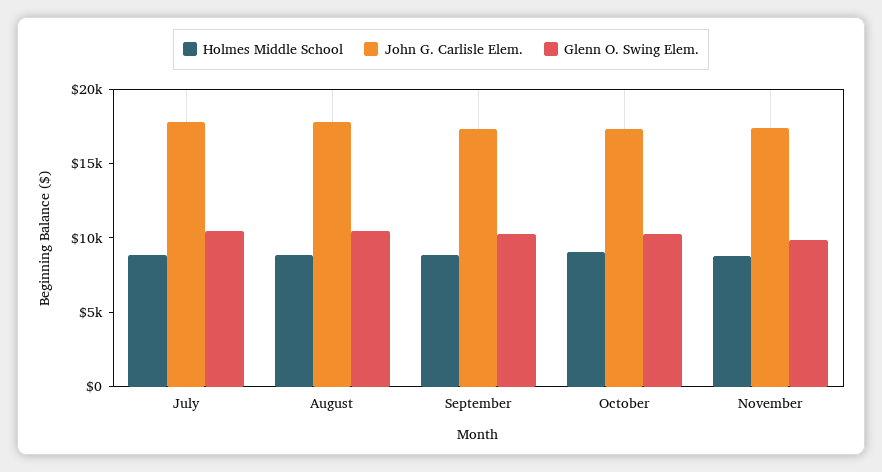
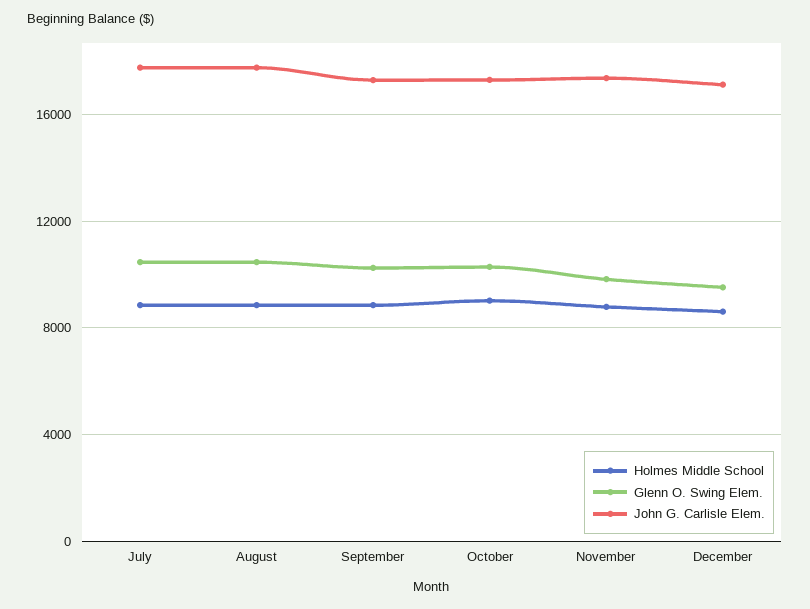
Holmes Middle School, December: none -> 8500
Glenn O. Swing Elem., December: none -> 9500
John G. Carlisle Elem., December: none -> 17000

